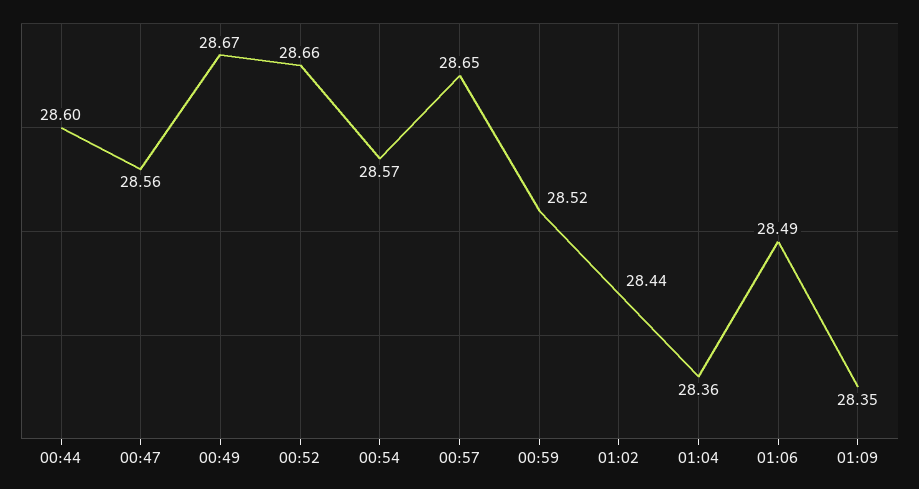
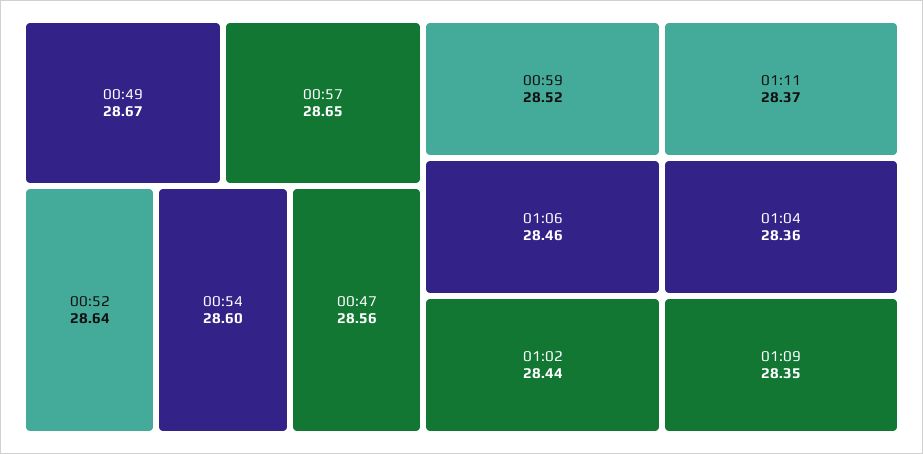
00:44: 28.6 -> none
00:52: 28.66 -> 28.64
00:54: 28.57 -> 28.6
01:06: 28.49 -> 28.46
01:11: none -> 28.37

